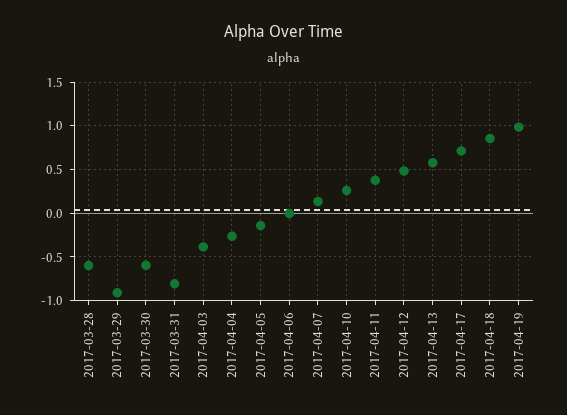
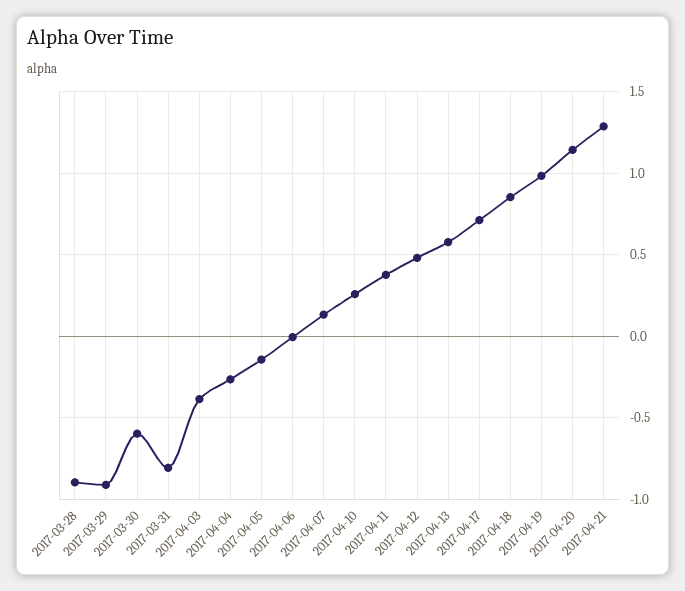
2017-03-28: -0.6 -> -0.9
2017-04-20: none -> 1.15
2017-04-21: none -> 1.3

